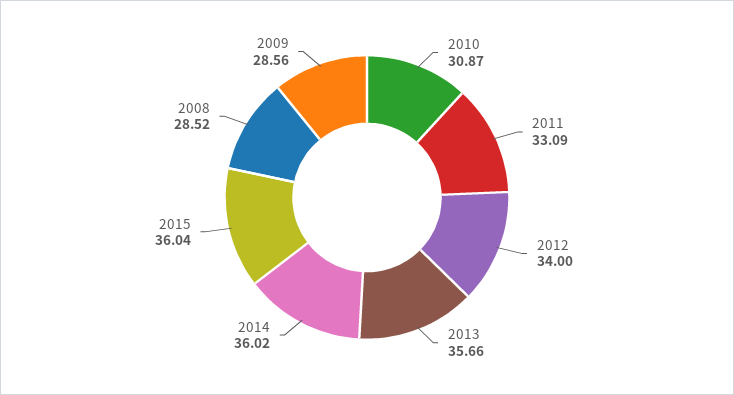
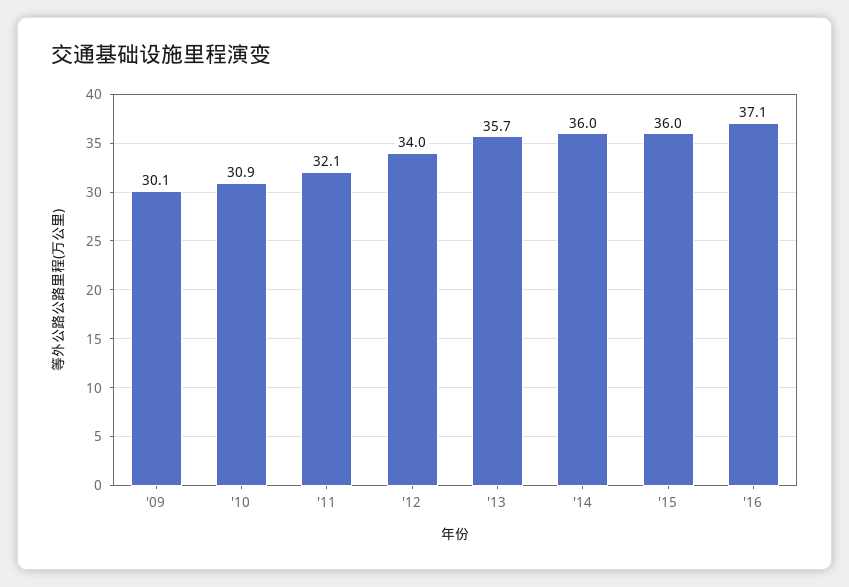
2011: 33.09 -> 32.1
2008: 28.52 -> none
2009: 28.56 -> 30.1
'16: none -> 37.1

